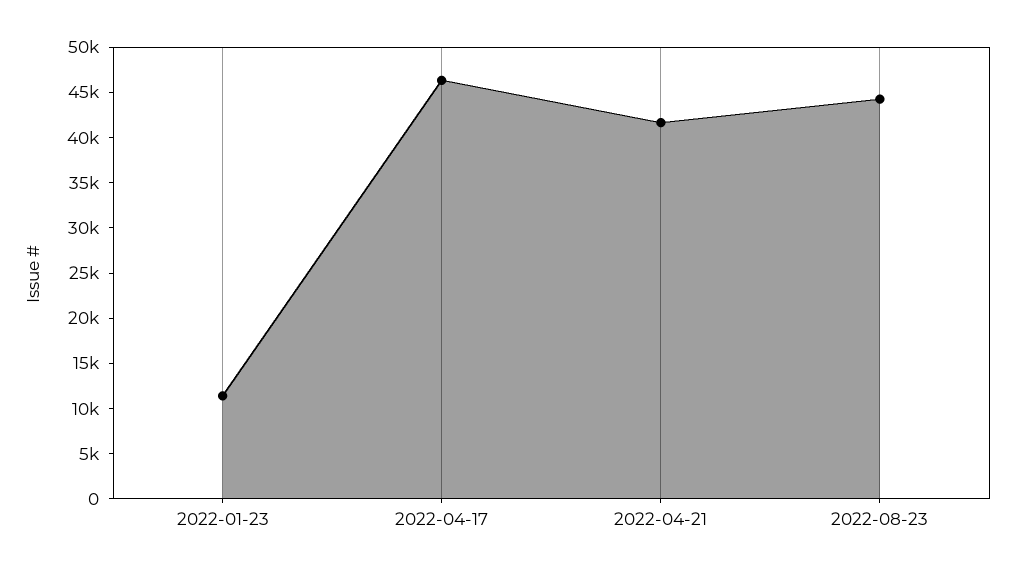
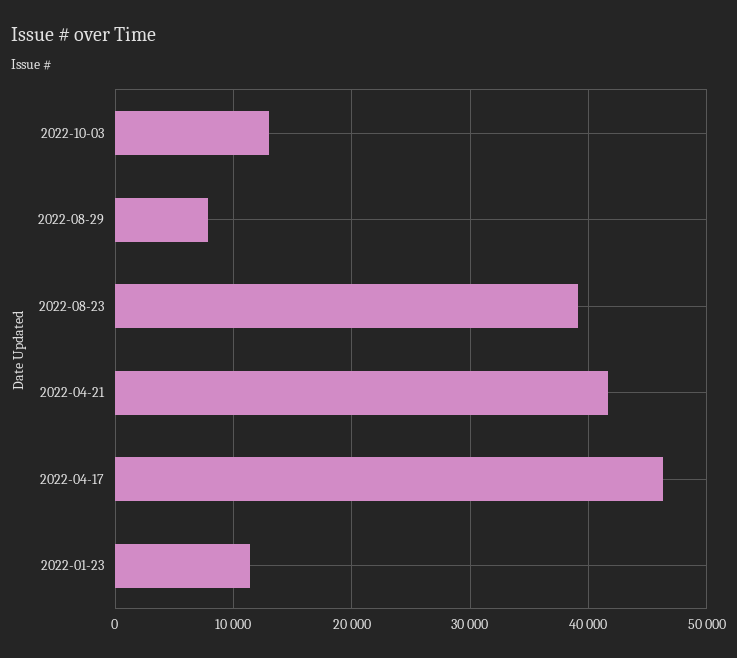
2022-08-23: 44000 -> 39000
2022-10-03: none -> 13000
2022-08-29: none -> 8000

